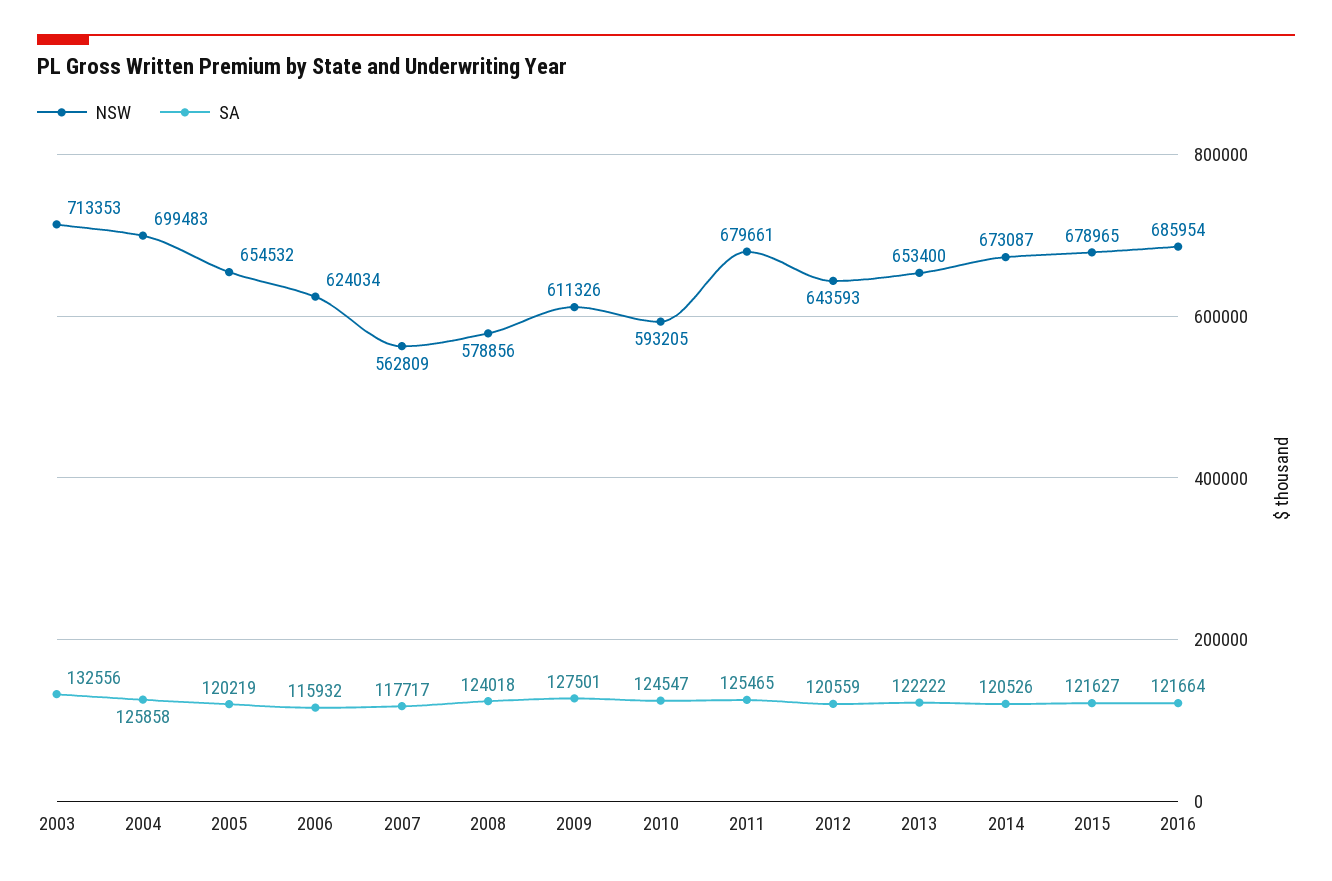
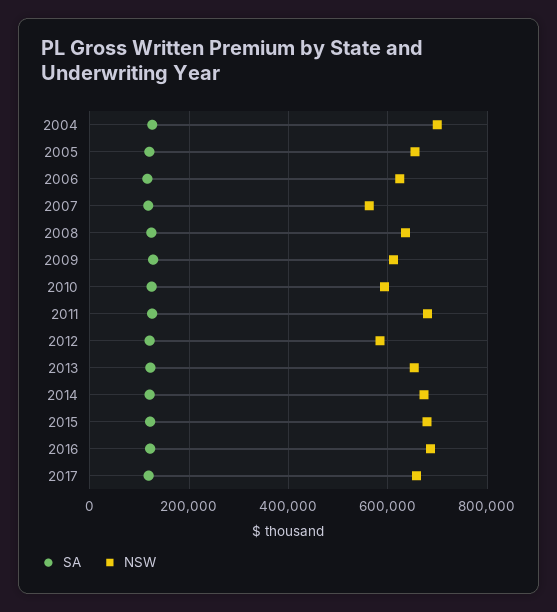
NSW, 2003: 713353 -> none
SA, 2003: 132556 -> none
NSW, 2008: 578856 -> 640000
NSW, 2012: 643593 -> 580000
SA, 2017: none -> 120000
NSW, 2017: none -> 660000

